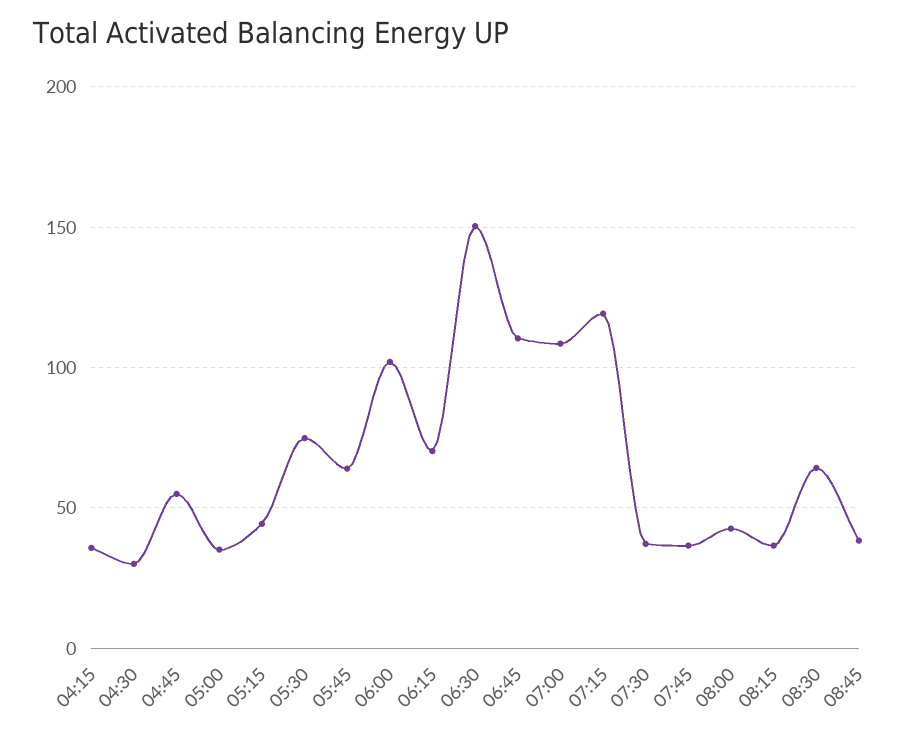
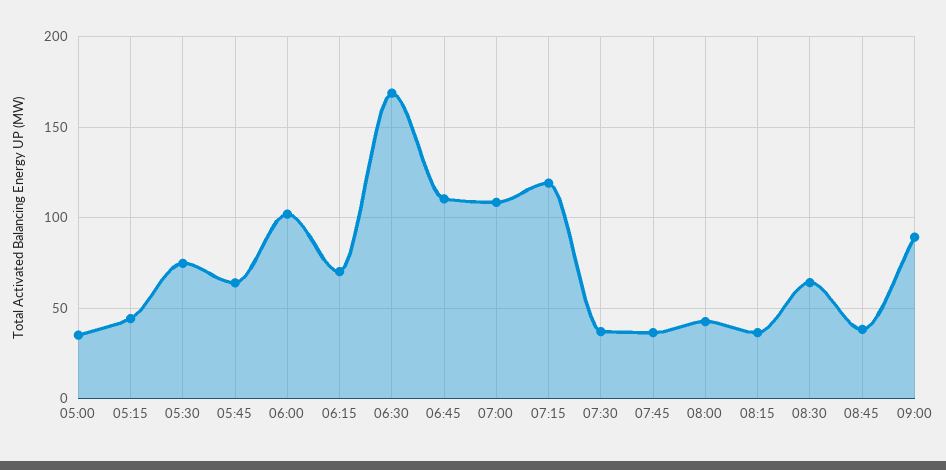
04:15: 35 -> none
04:30: 30 -> none
04:45: 55 -> none
06:30: 150 -> 170
09:00: none -> 90

